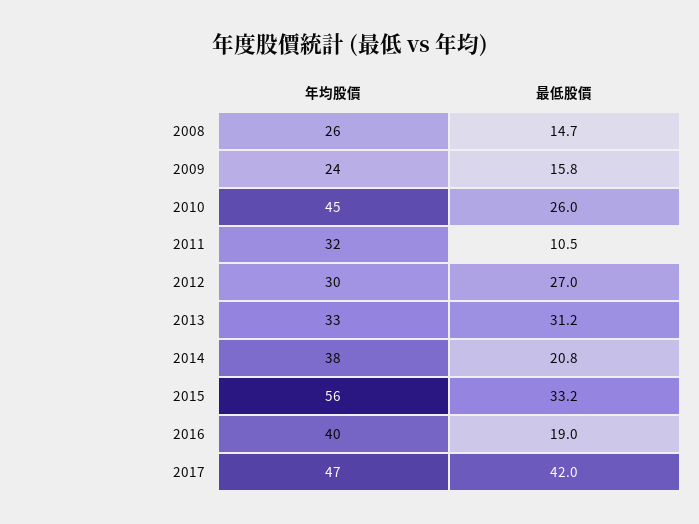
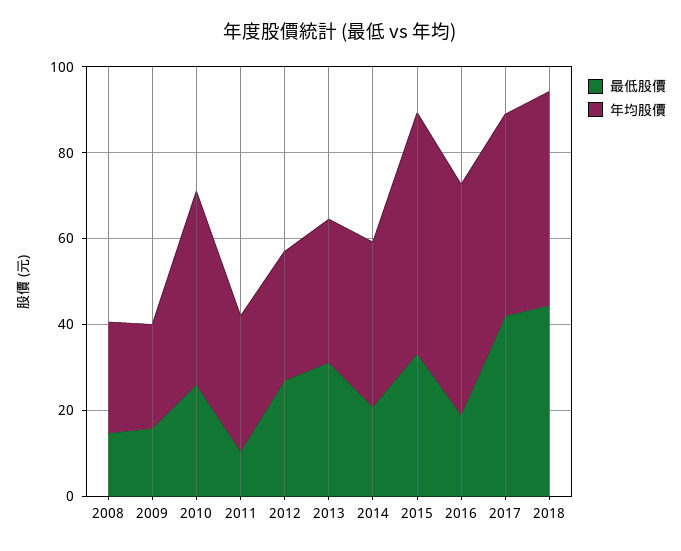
年均股價, 2016: 40 -> 55
最低股價, 2018: none -> 45
年均股價, 2018: none -> 50

